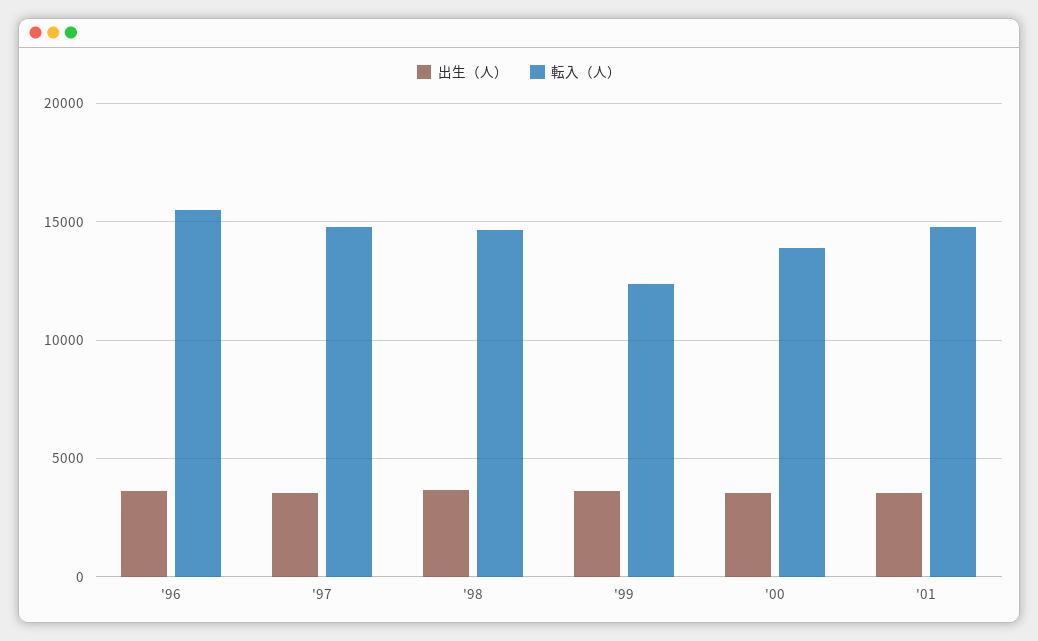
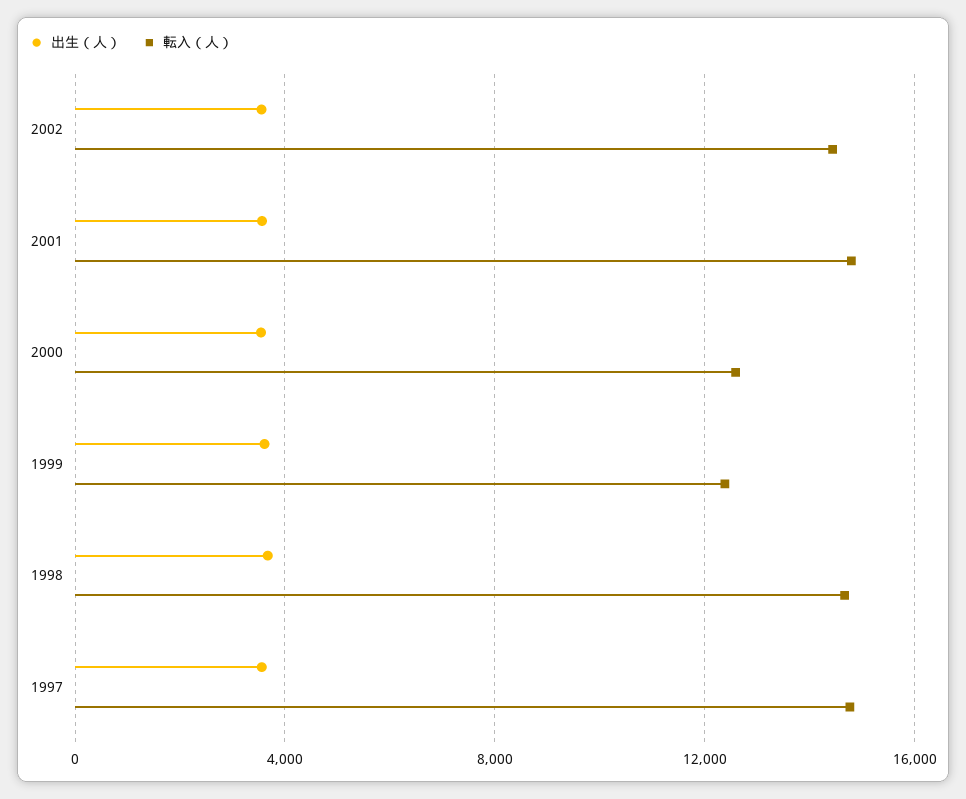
出生（人）, '96: 3500 -> none
転入（人）, '96: 15500 -> none
転入（人）, '00: 14000 -> 12500
出生（人）, 2002: none -> 3500
転入（人）, 2002: none -> 14500

